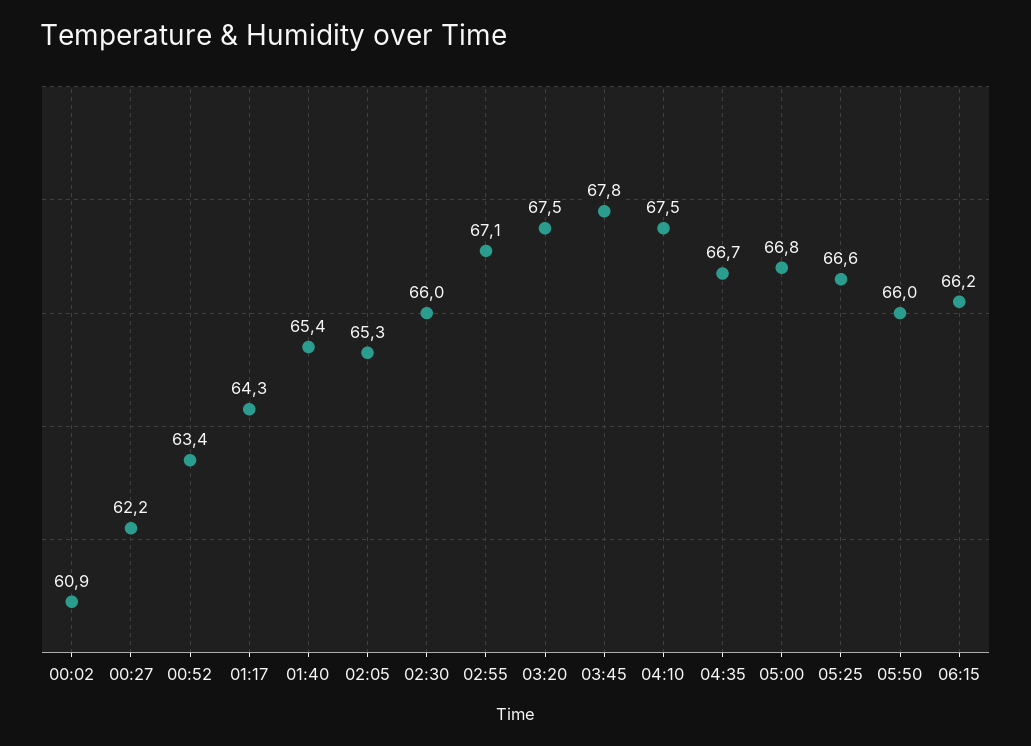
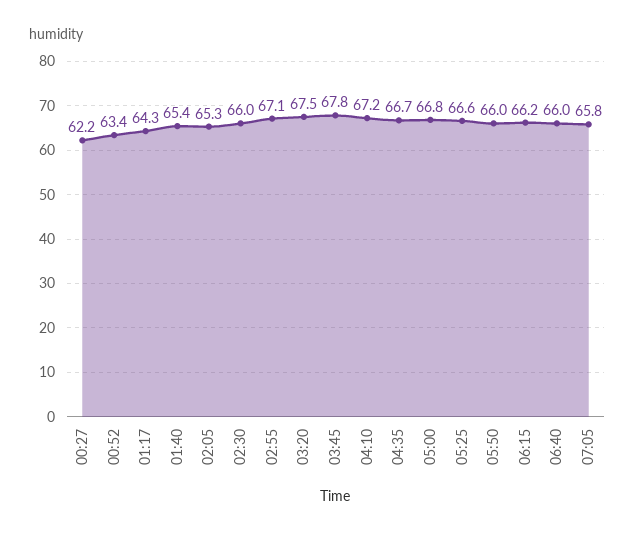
00:02: 60.9 -> none
04:10: 67.5 -> 67.2
06:40: none -> 66
07:05: none -> 65.8

